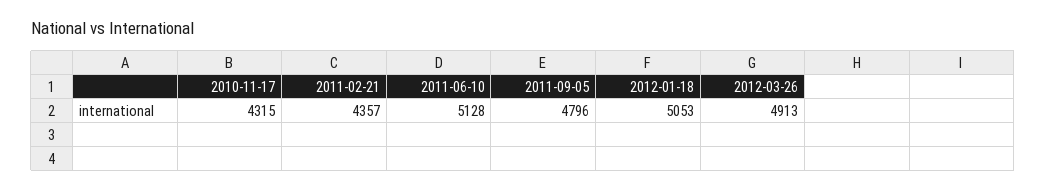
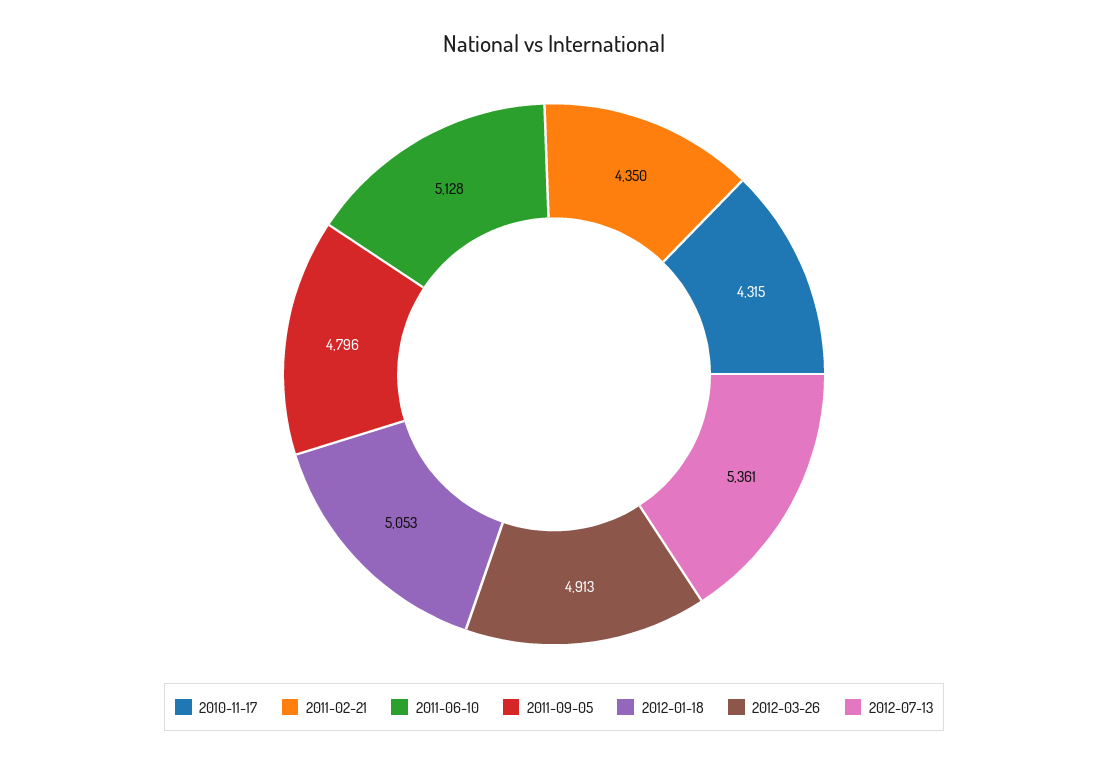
2011-02-21: 4357 -> 4350
2012-07-13: none -> 5361

